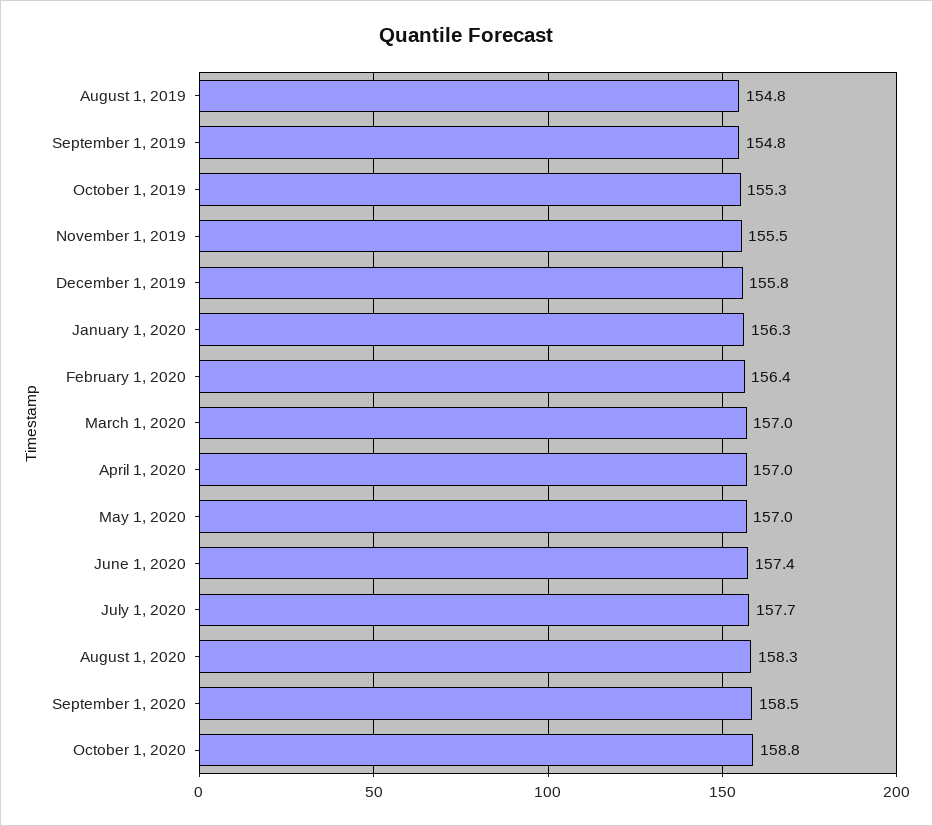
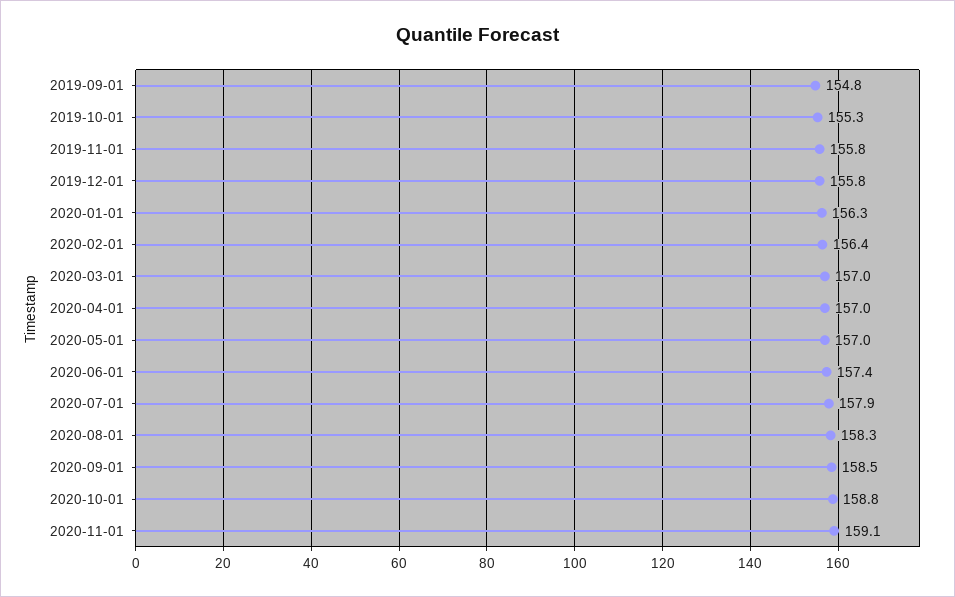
August 1, 2019: 154.8 -> none
November 1, 2019: 155.5 -> 155.8
July 1, 2020: 157.7 -> 157.9
2020-11-01: none -> 159.1

